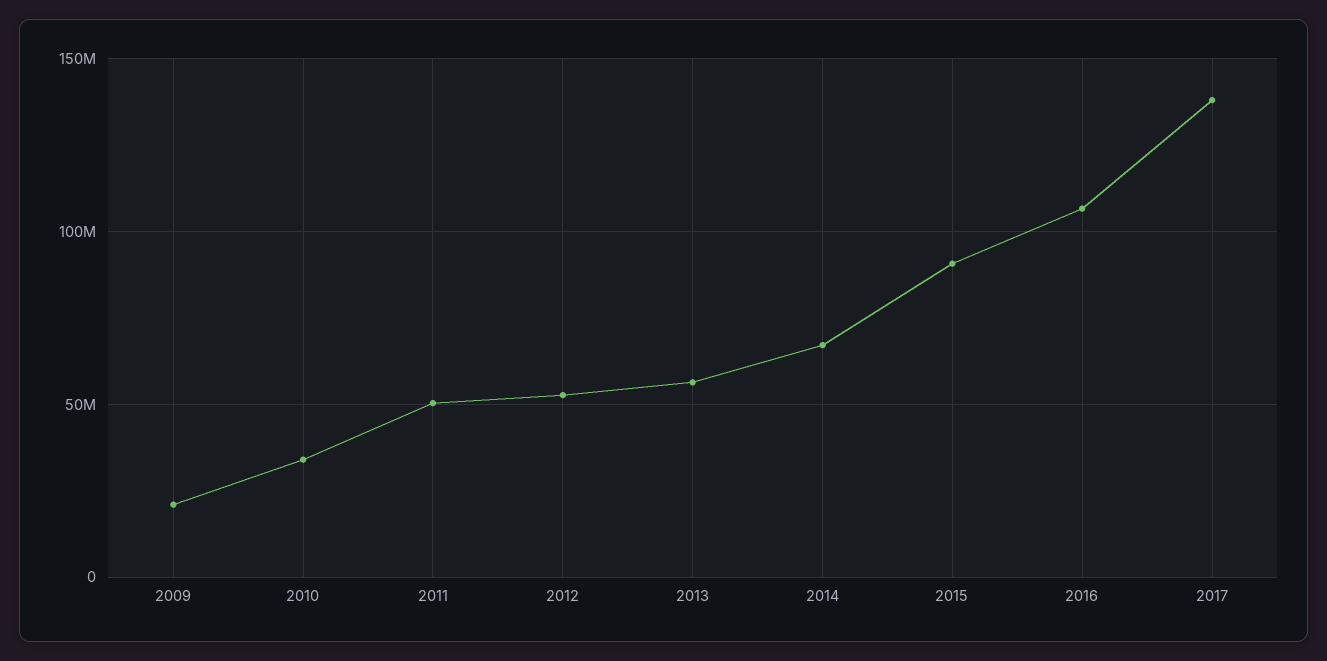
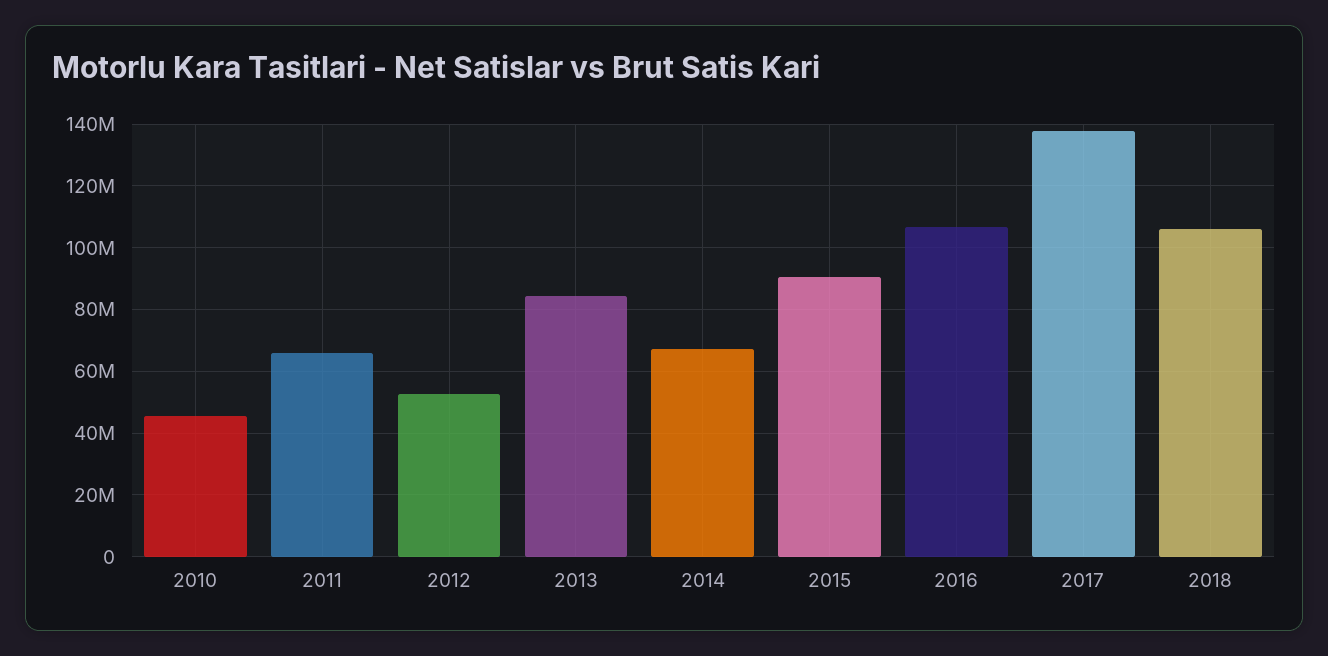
2009: 20000000 -> none
2010: 35000000 -> 46000000
2011: 50000000 -> 66000000
2013: 55000000 -> 84000000
2018: none -> 106000000

